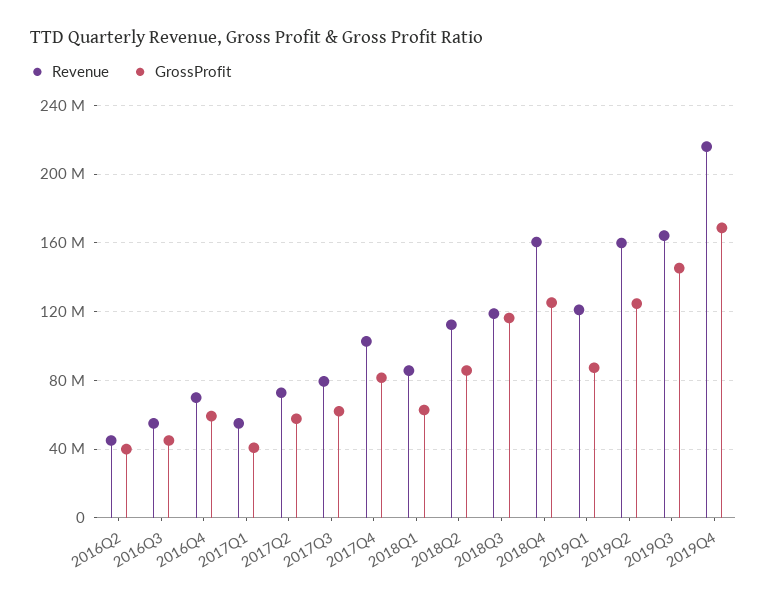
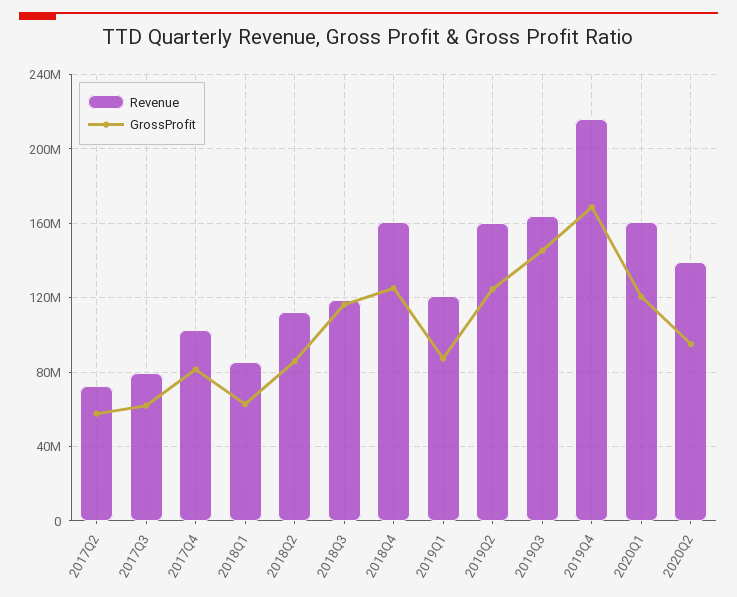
Revenue, 2016Q2: 45000000 -> none
GrossProfit, 2016Q2: 40000000 -> none
Revenue, 2016Q3: 55000000 -> none
GrossProfit, 2016Q3: 45000000 -> none
Revenue, 2016Q4: 70000000 -> none
GrossProfit, 2016Q4: 60000000 -> none
Revenue, 2017Q1: 55000000 -> none
GrossProfit, 2017Q1: 40000000 -> none
Revenue, 2020Q1: none -> 160000000
GrossProfit, 2020Q1: none -> 120000000
Revenue, 2020Q2: none -> 140000000
GrossProfit, 2020Q2: none -> 95000000

